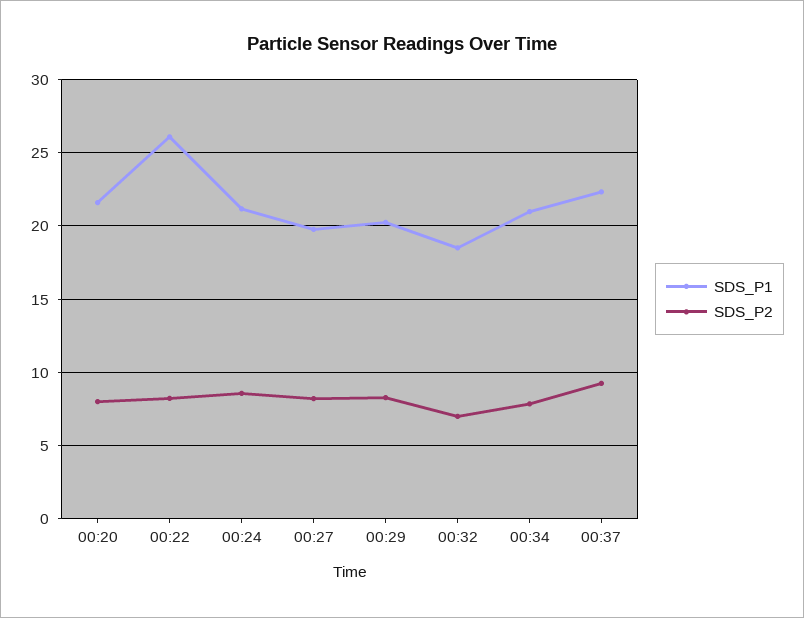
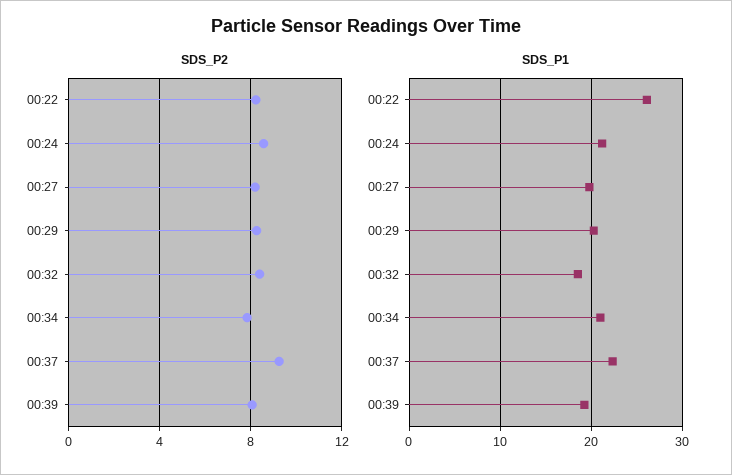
SDS_P1, 00:20: 21.5 -> none
SDS_P2, 00:20: 8 -> none
SDS_P2, 00:32: 7 -> 8.5
SDS_P2, 00:39: none -> 8
SDS_P1, 00:39: none -> 19

